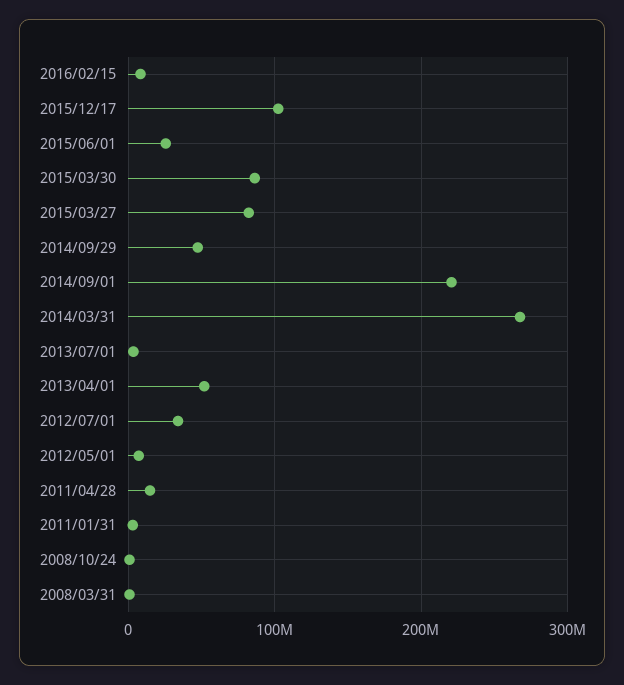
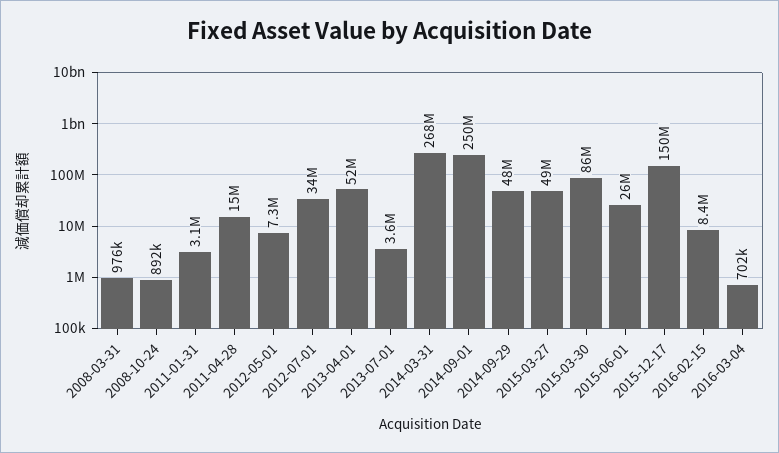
2015/12/17: 100000000 -> 150000000
2015/03/27: 80000000 -> 49000000
2014/09/01: 220000000 -> 250000000
2016-03-04: none -> 702000

